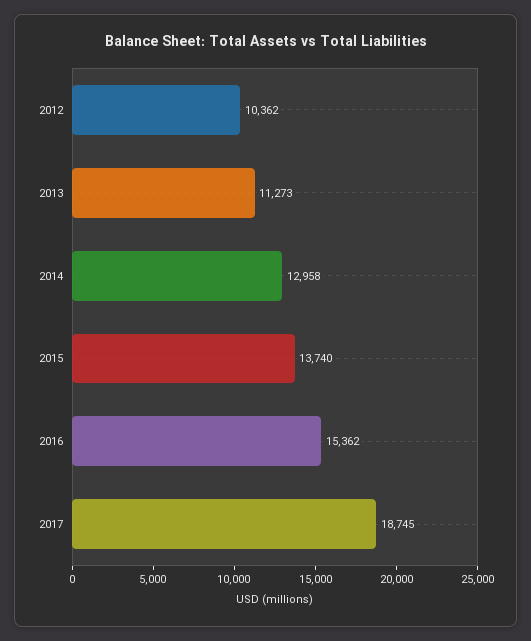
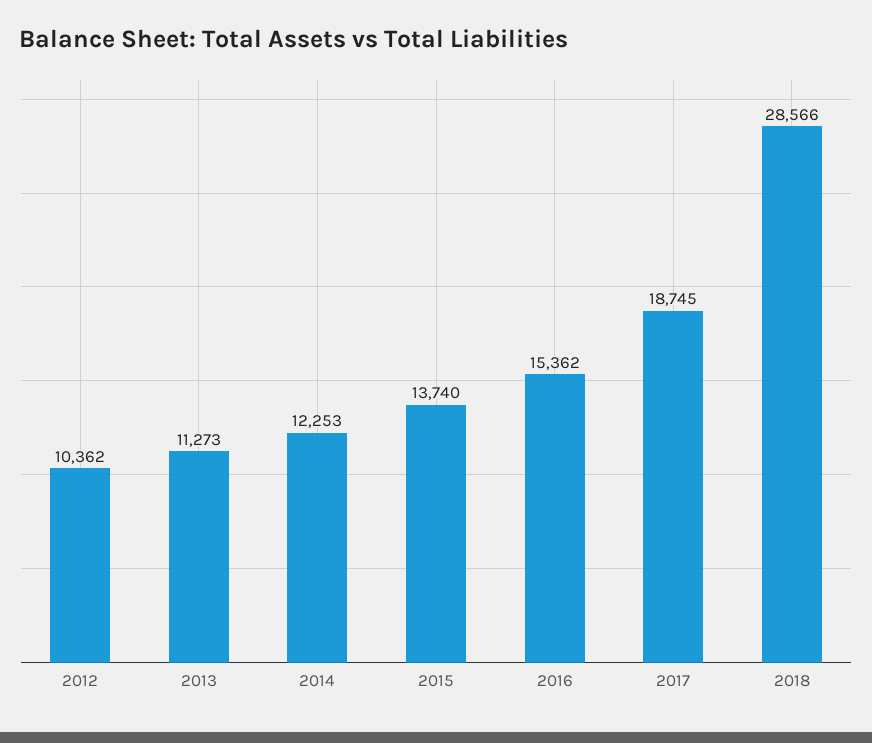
2014: 12958 -> 12253
2018: none -> 28566

